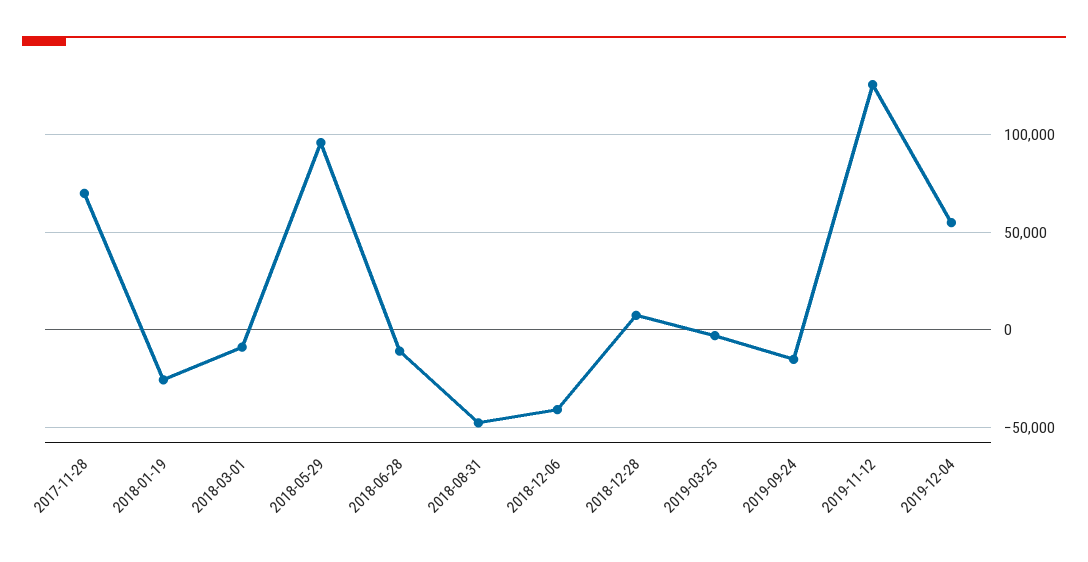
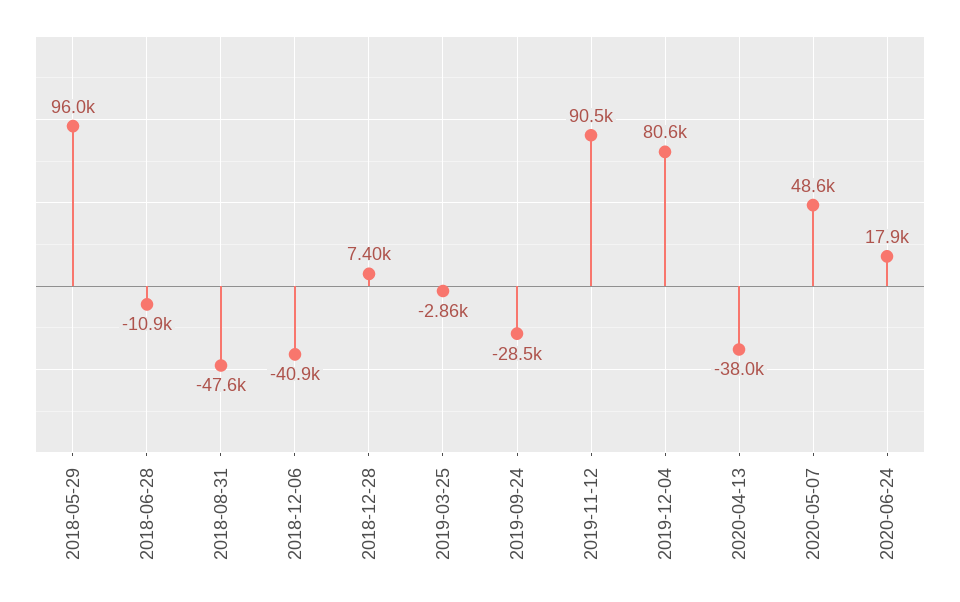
2017-11-28: 70000 -> none
2018-01-19: -25000 -> none
2018-03-01: -10000 -> none
2019-09-24: -15000 -> -28500
2019-11-12: 125000 -> 90500
2019-12-04: 55000 -> 80600
2020-04-13: none -> -38000
2020-05-07: none -> 48600
2020-06-24: none -> 17900

